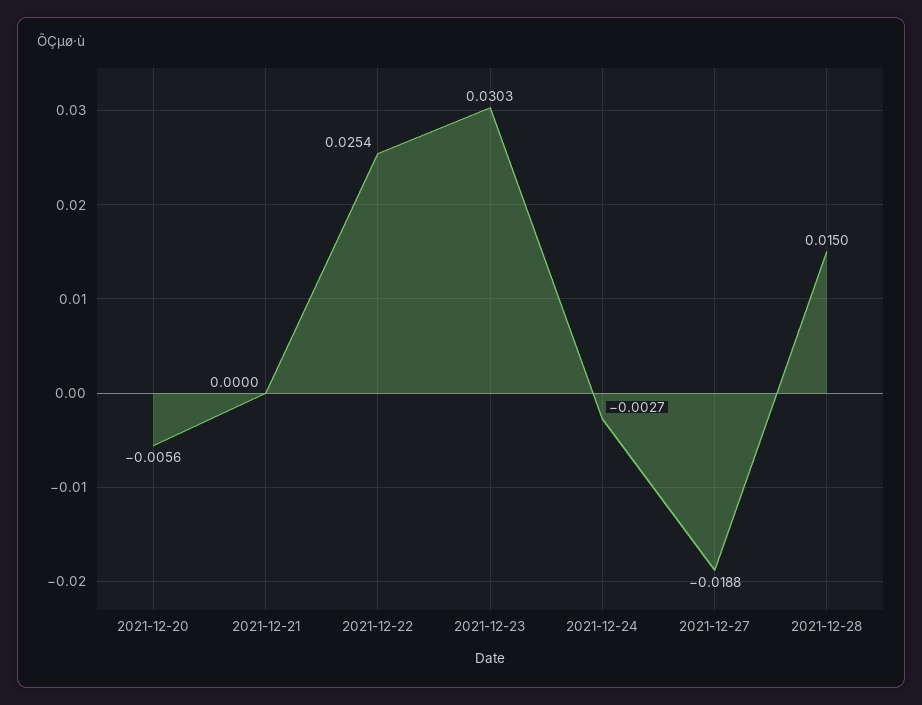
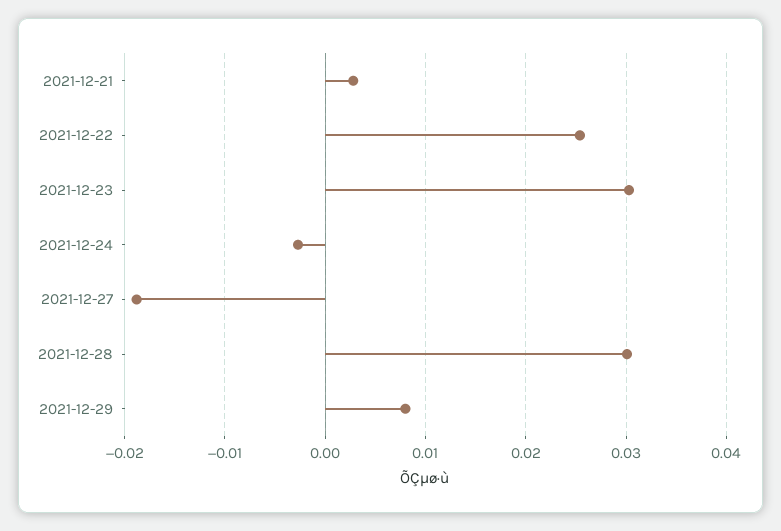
2021-12-20: -0.0056 -> none
2021-12-21: 0 -> 0.003
2021-12-28: 0.015 -> 0.03
2021-12-29: none -> 0.008

